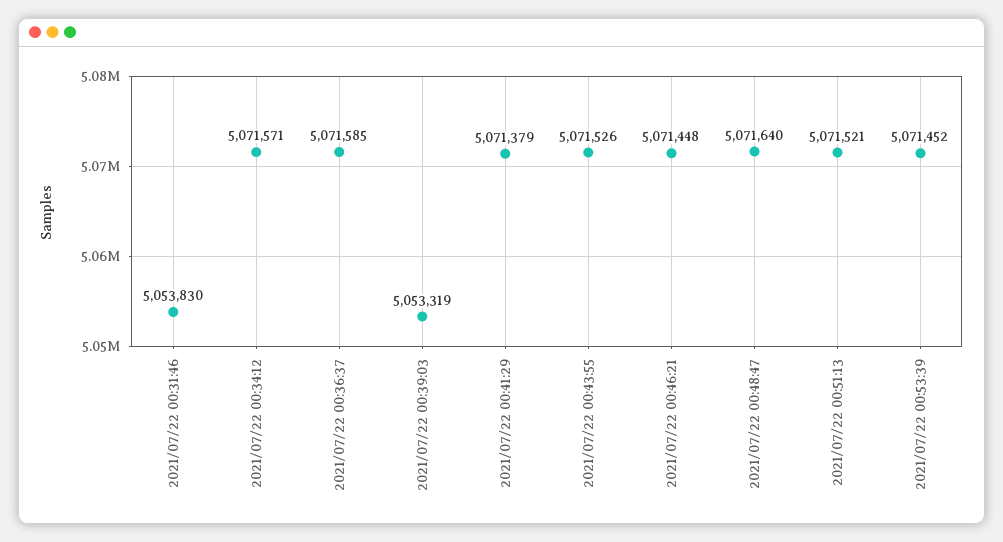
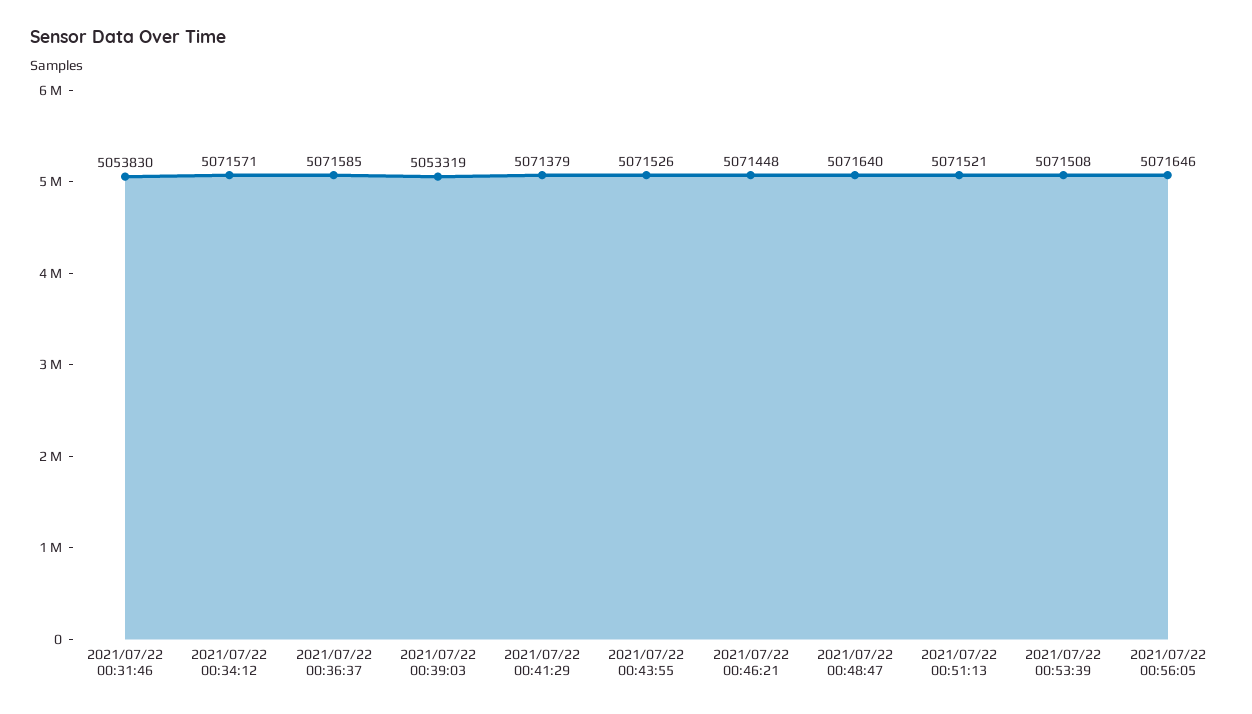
2021/07/22 00:53:39: 5071452 -> 5071508
2021/07/22 00:56:05: none -> 5071646

